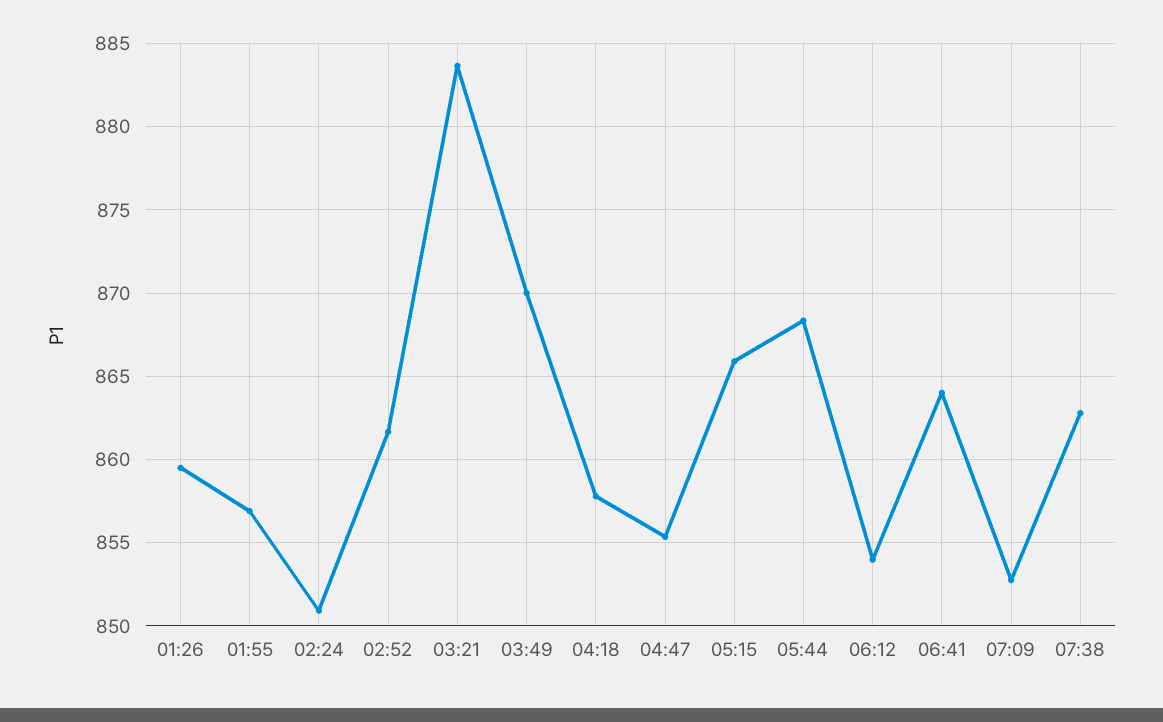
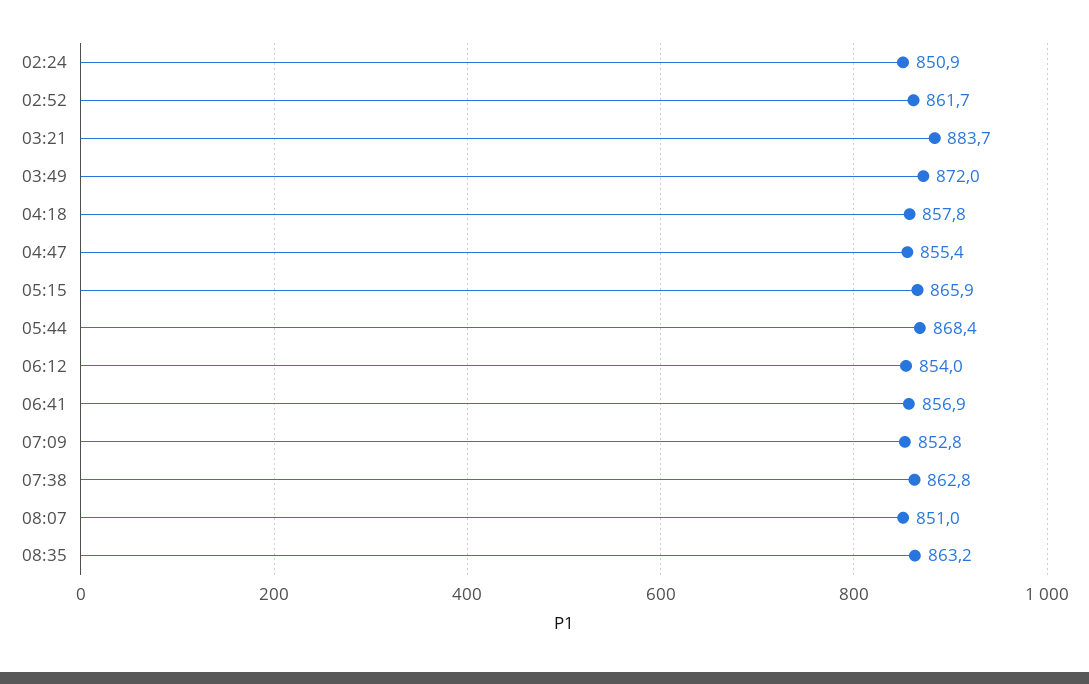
01:26: 859.5 -> none
01:55: 857 -> none
03:49: 870 -> 872
06:41: 864 -> 856.9
08:07: none -> 851
08:35: none -> 863.2

